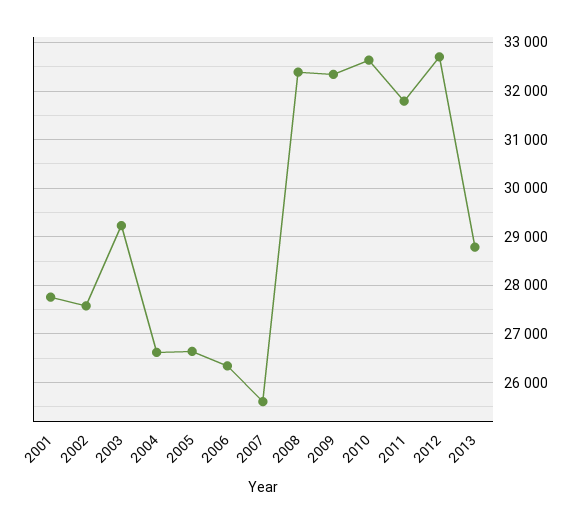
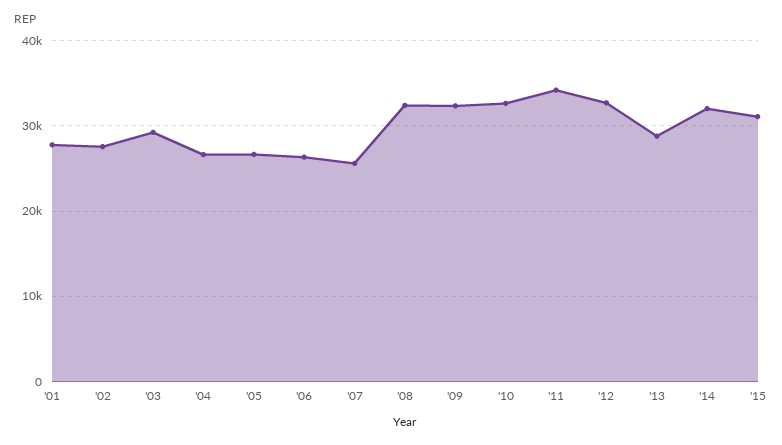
2011: 31800 -> 34000
'14: none -> 32000
'15: none -> 31000

